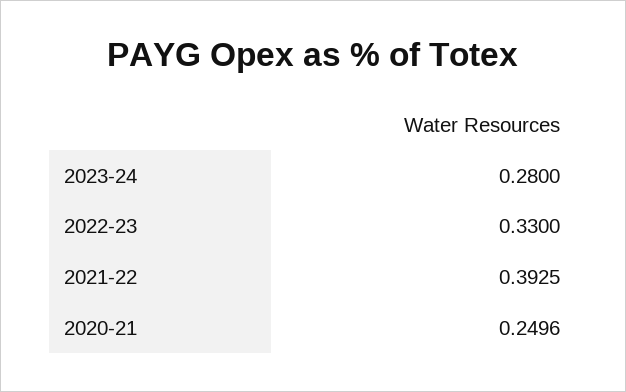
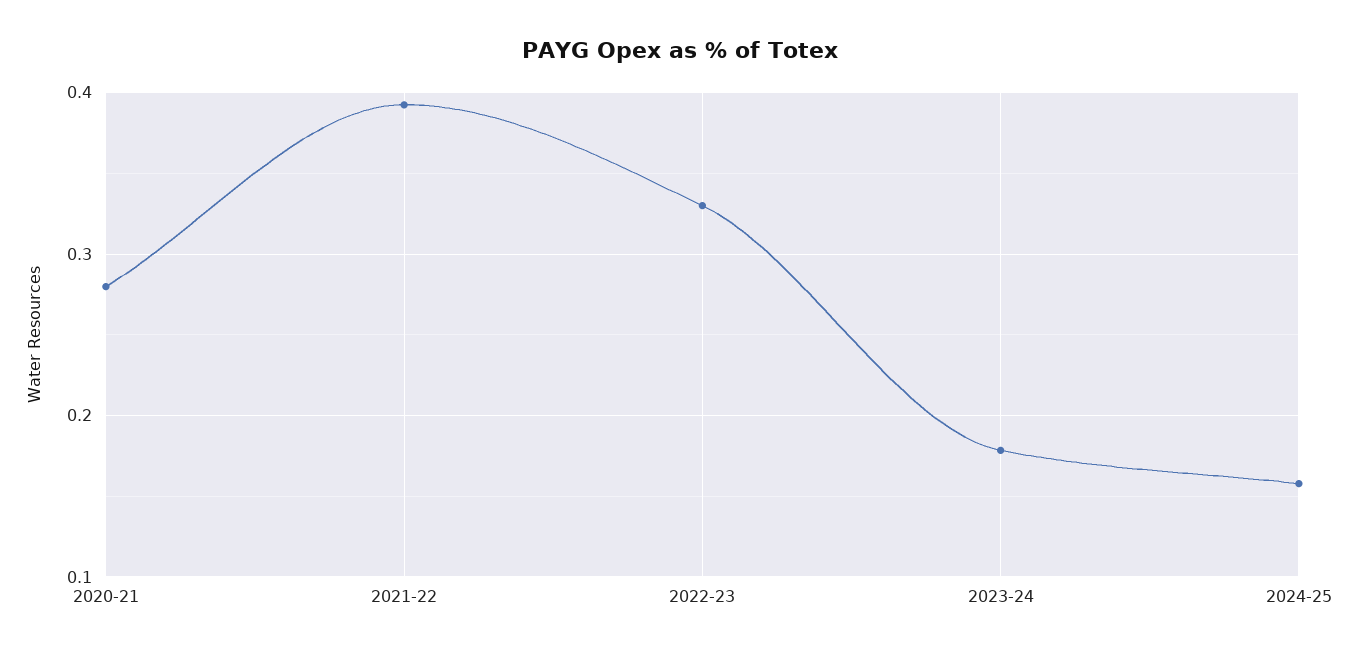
2023-24: 0.28 -> 0.18
2020-21: 0.2496 -> 0.28
2024-25: none -> 0.16

